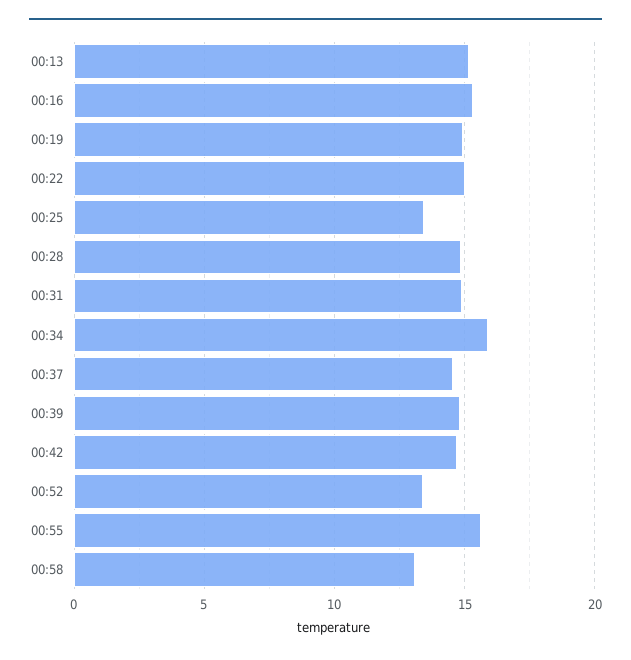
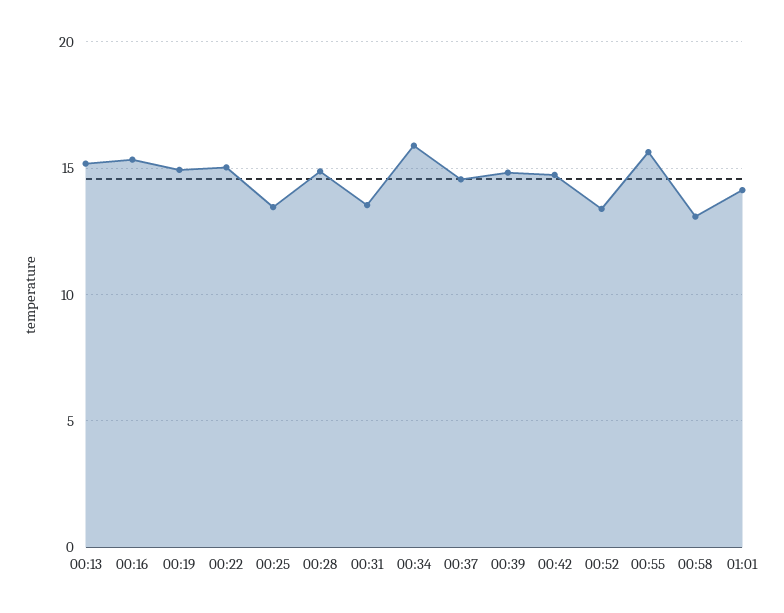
00:31: 15 -> 13.5
01:01: none -> 14

